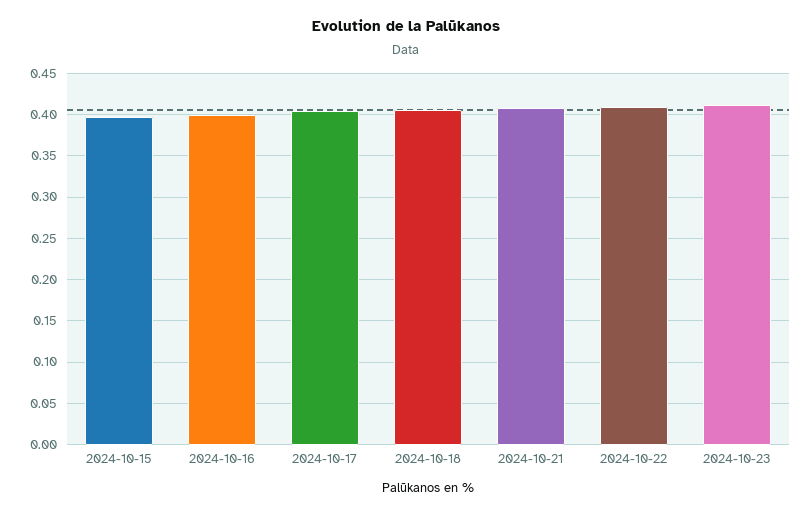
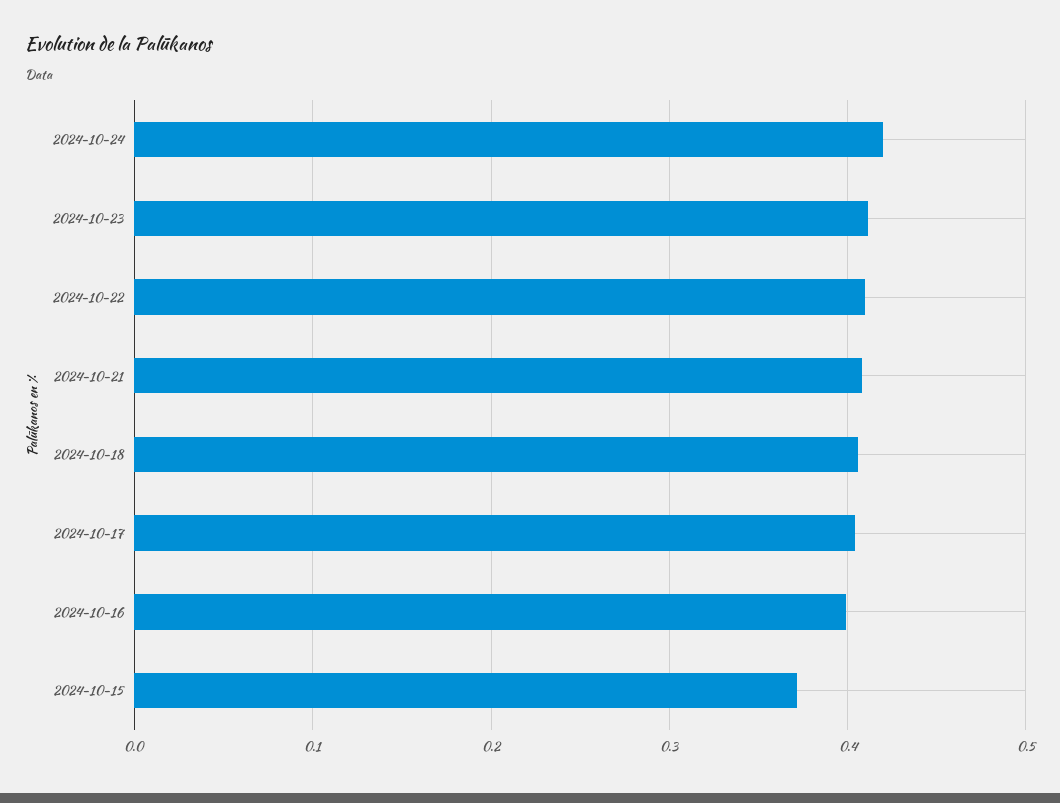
2024-10-15: 0.4 -> 0.37
2024-10-24: none -> 0.42

